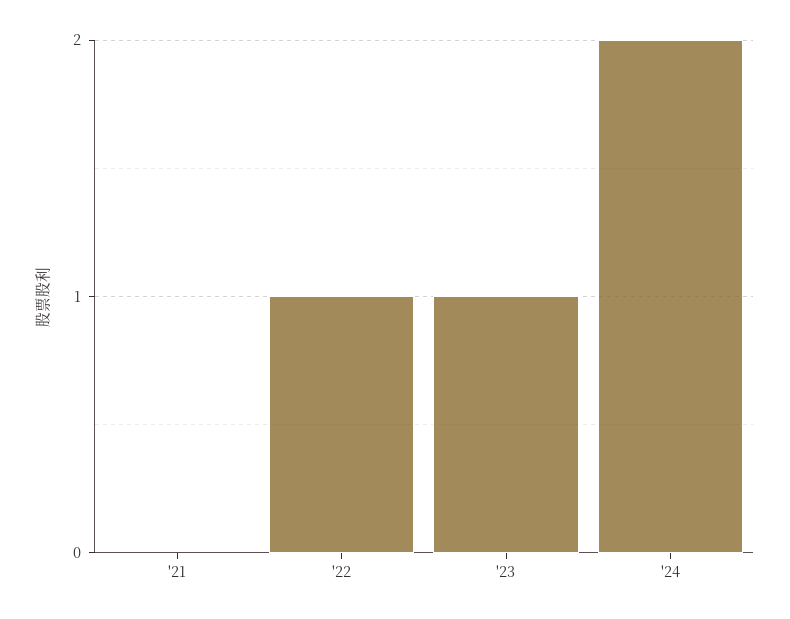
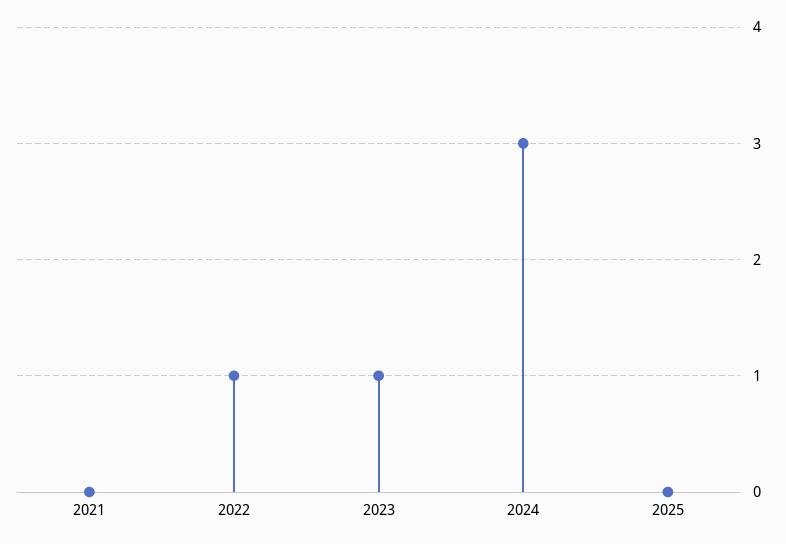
'24: 2 -> 3
2025: none -> 0

